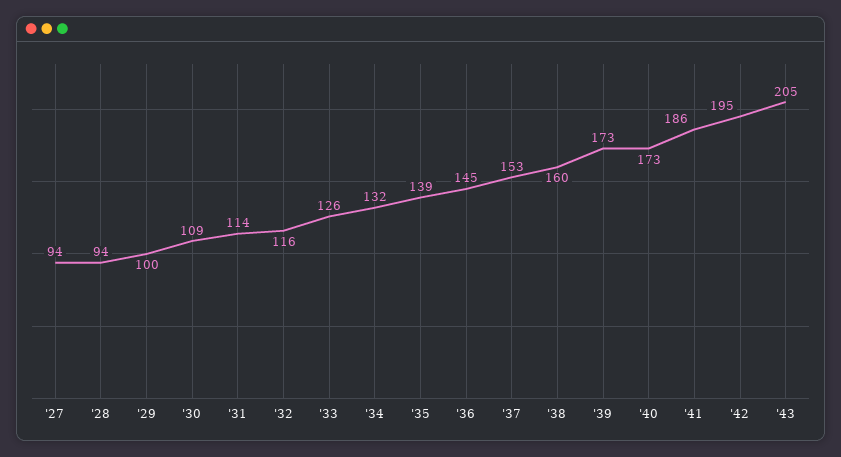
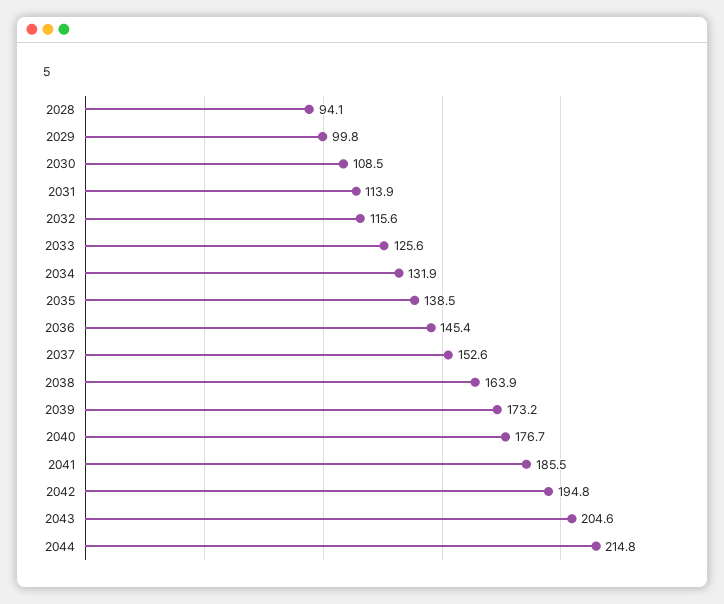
'27: 94 -> none
'38: 160 -> 163.9
'40: 173 -> 176.7
2044: none -> 214.8

